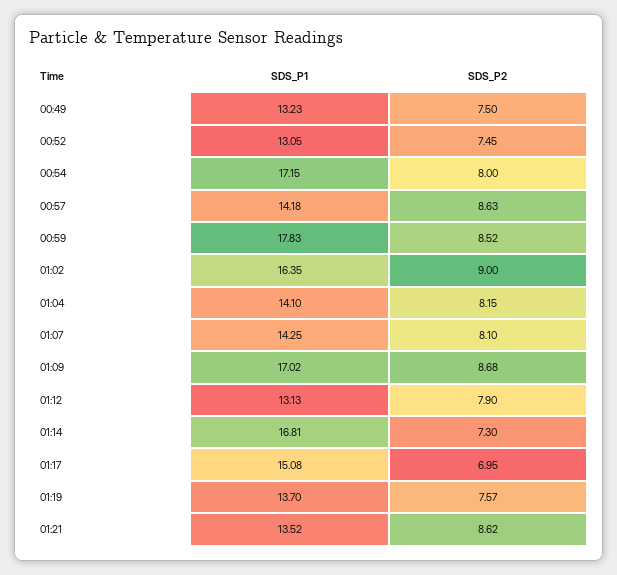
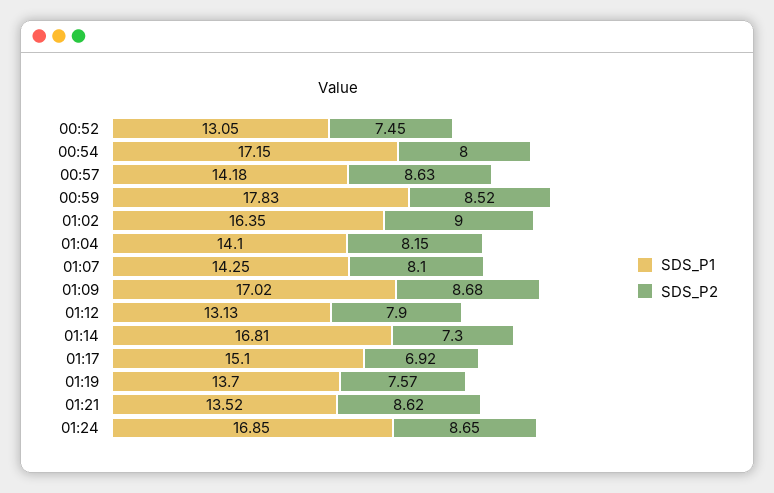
SDS_P1, 00:49: 13.23 -> none
SDS_P2, 00:49: 7.5 -> none
SDS_P1, 01:17: 15.08 -> 15.1
SDS_P2, 01:17: 6.95 -> 6.92
SDS_P1, 01:24: none -> 16.85
SDS_P2, 01:24: none -> 8.65

